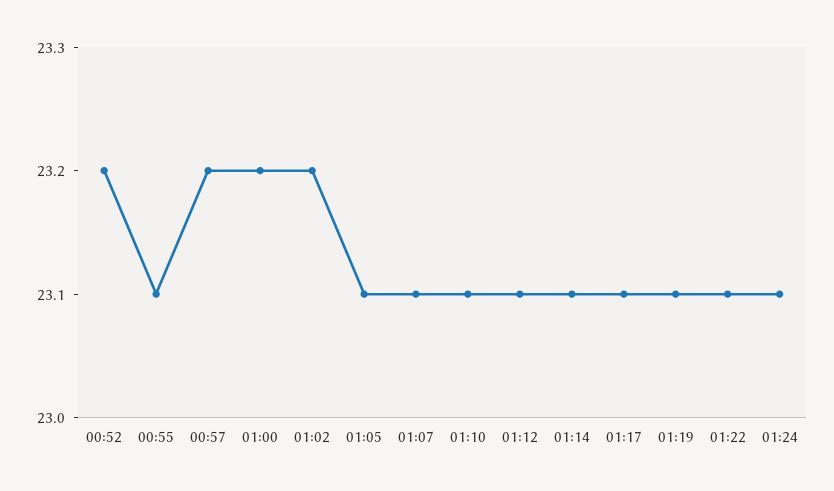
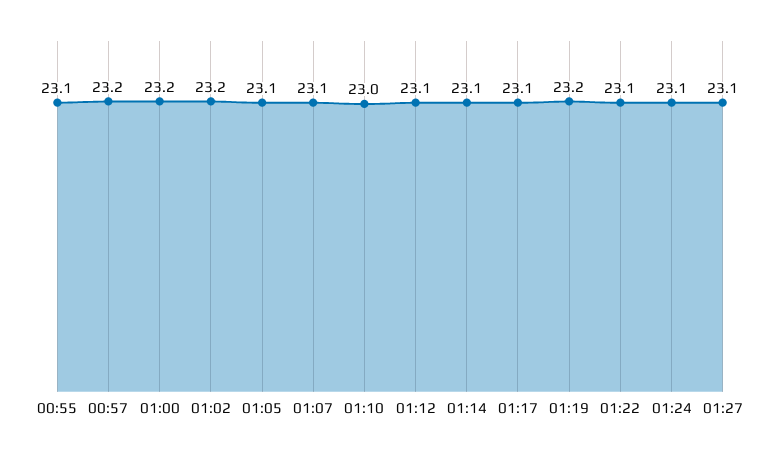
00:52: 23.2 -> none
01:10: 23.1 -> 23
01:19: 23.1 -> 23.2
01:27: none -> 23.1

